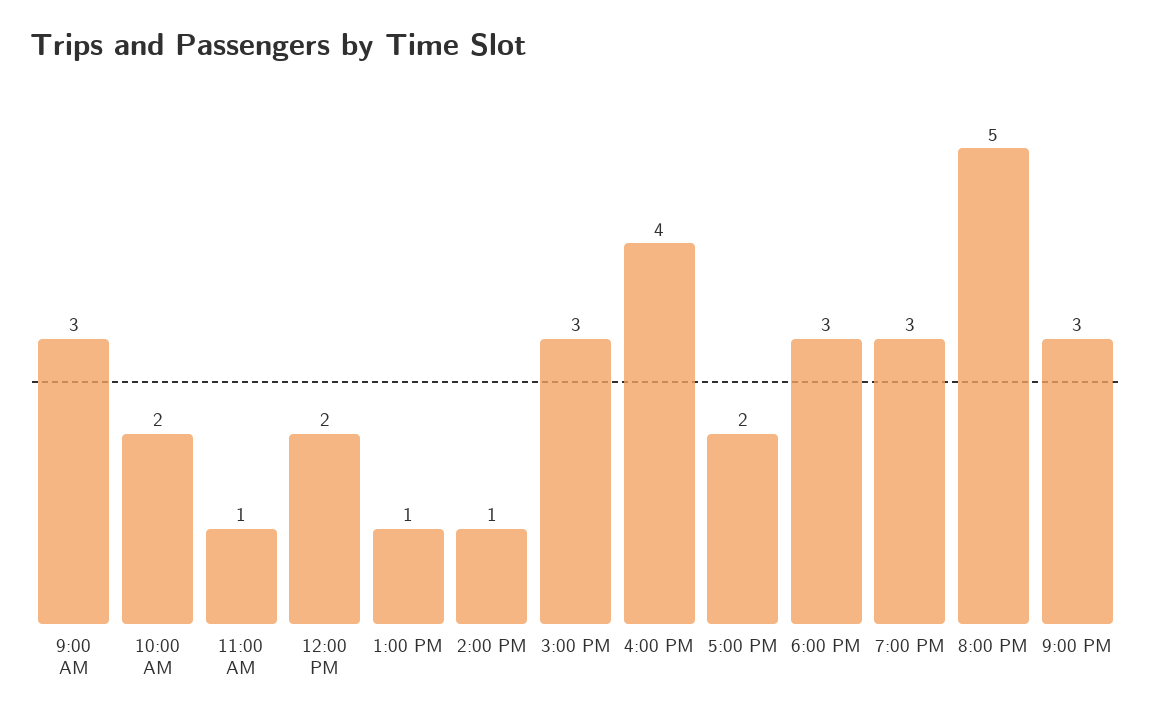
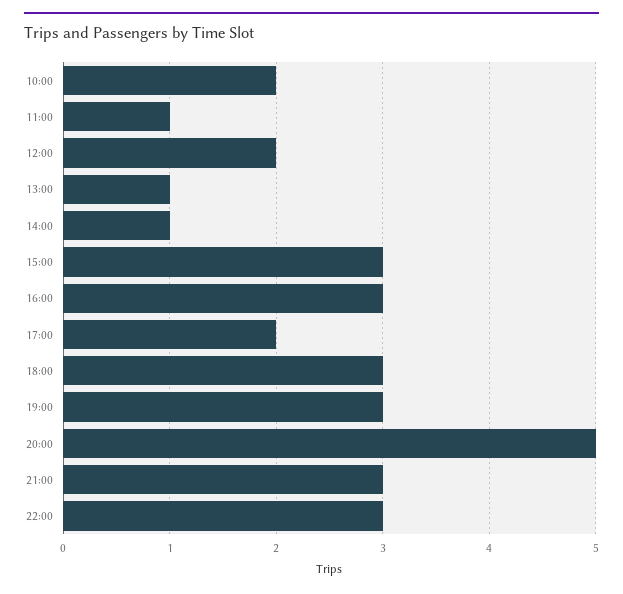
9:00 AM: 3 -> none
4:00 PM: 4 -> 3
22:00: none -> 3

